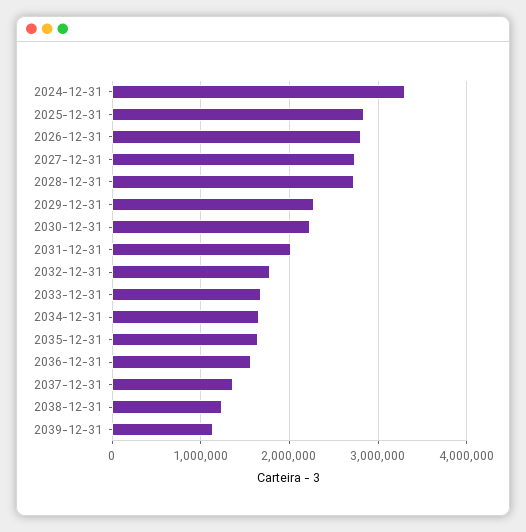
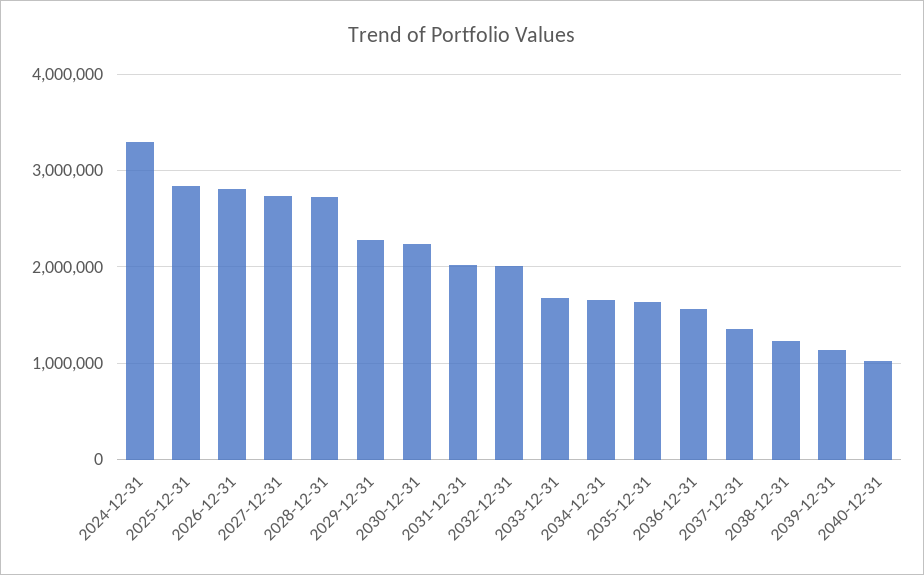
2032-12-31: 1800000 -> 2000000
2040-12-31: none -> 1000000

